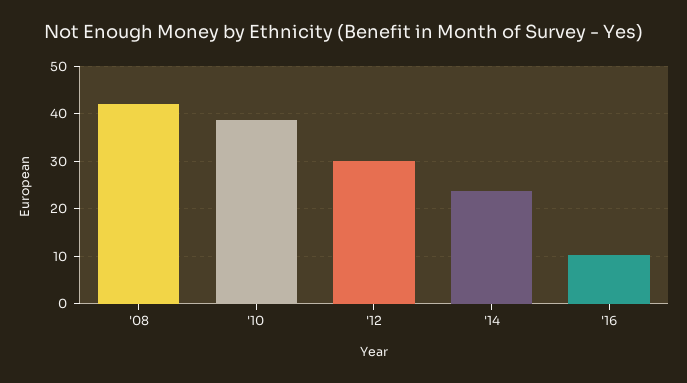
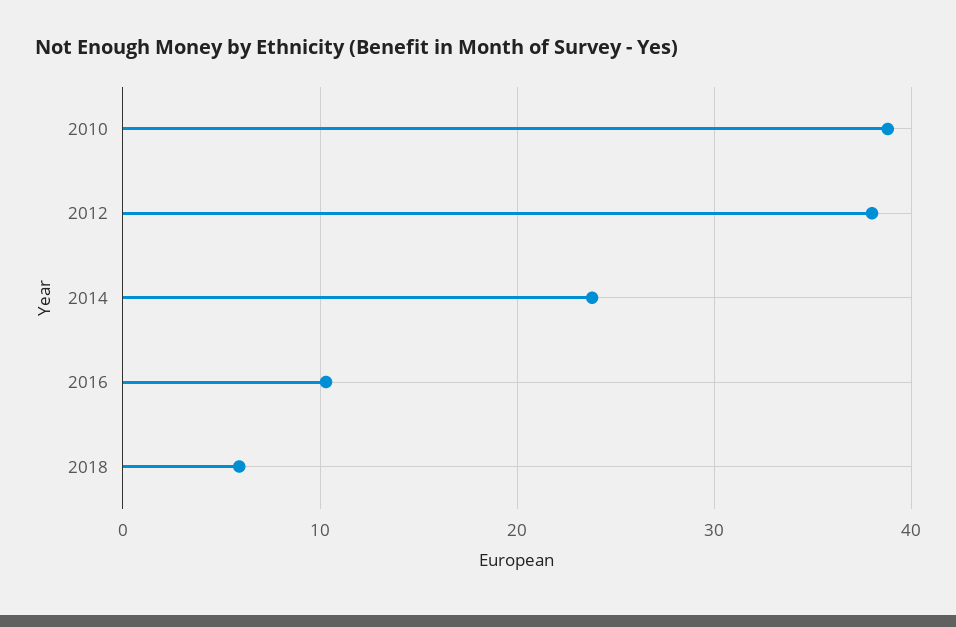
'08: 42 -> none
'12: 30 -> 38
2018: none -> 6

